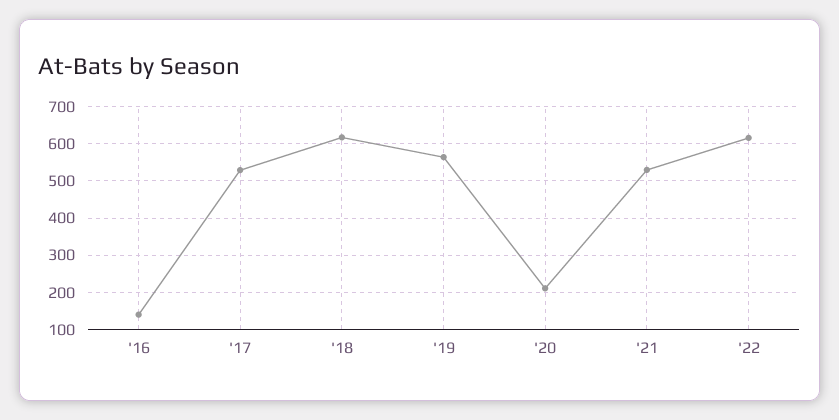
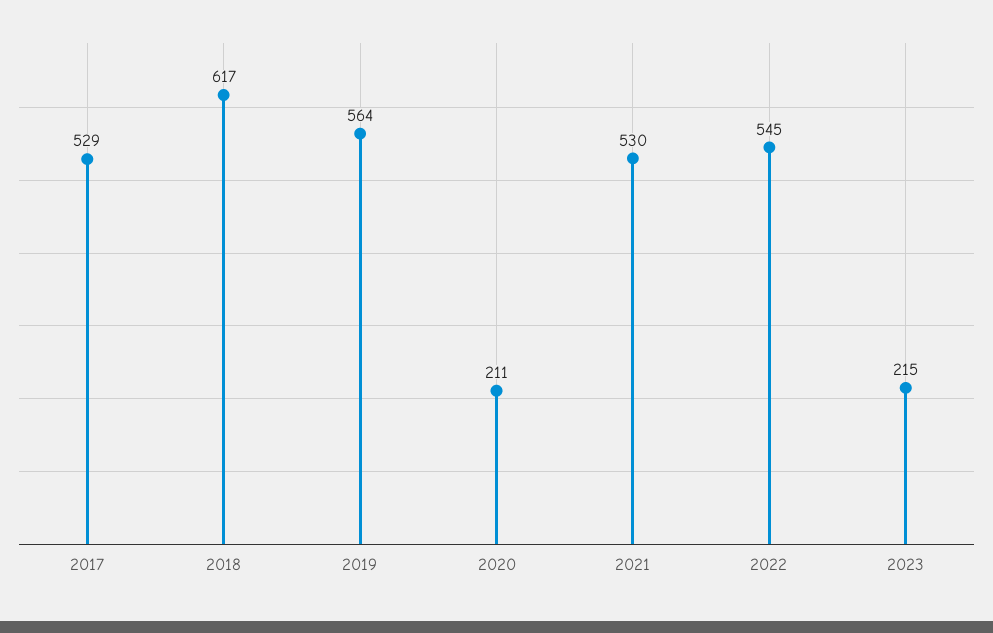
'16: 140 -> none
'22: 620 -> 545
2023: none -> 215

